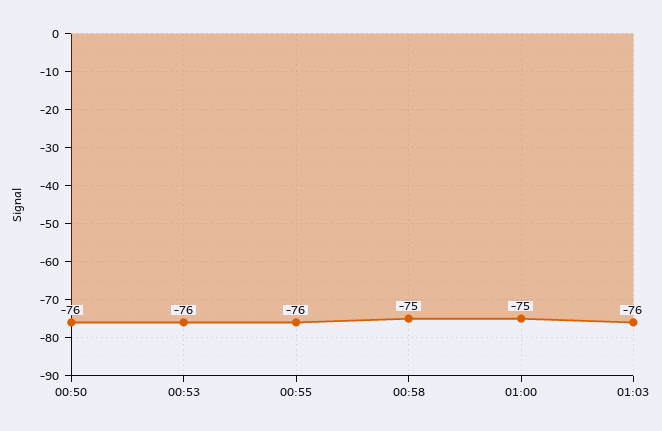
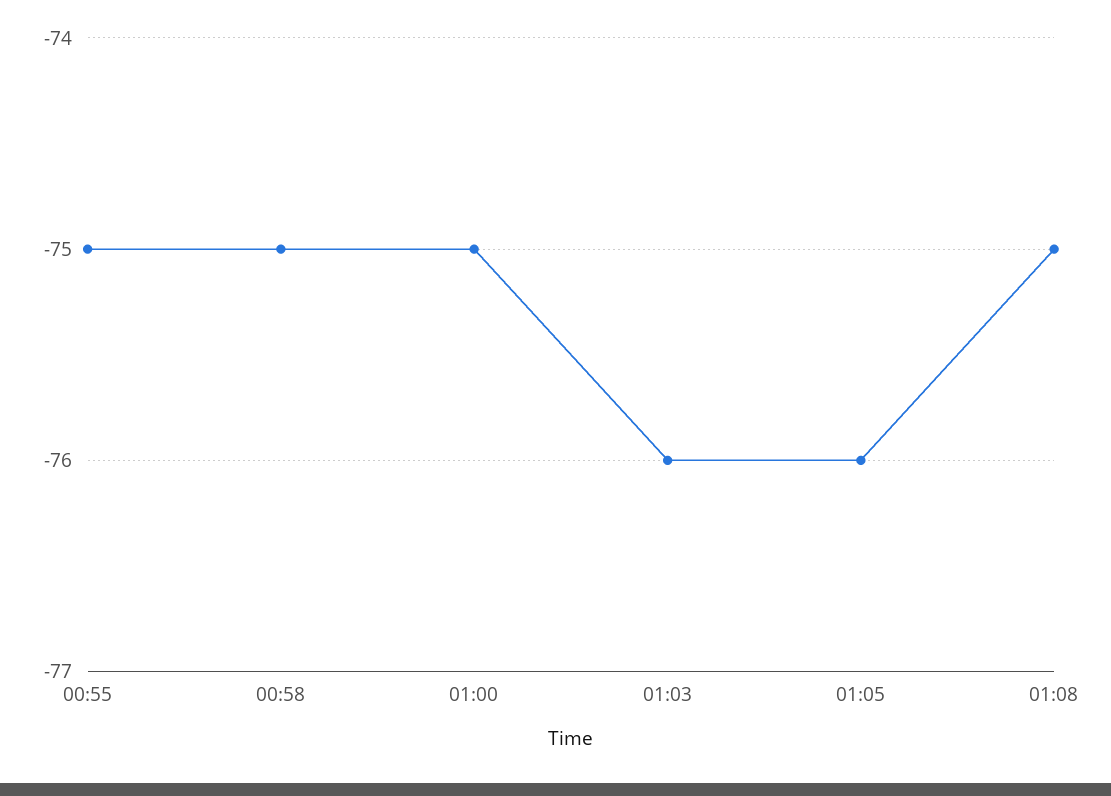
00:50: -76 -> none
00:53: -76 -> none
00:55: -76 -> -75
01:05: none -> -76
01:08: none -> -75

